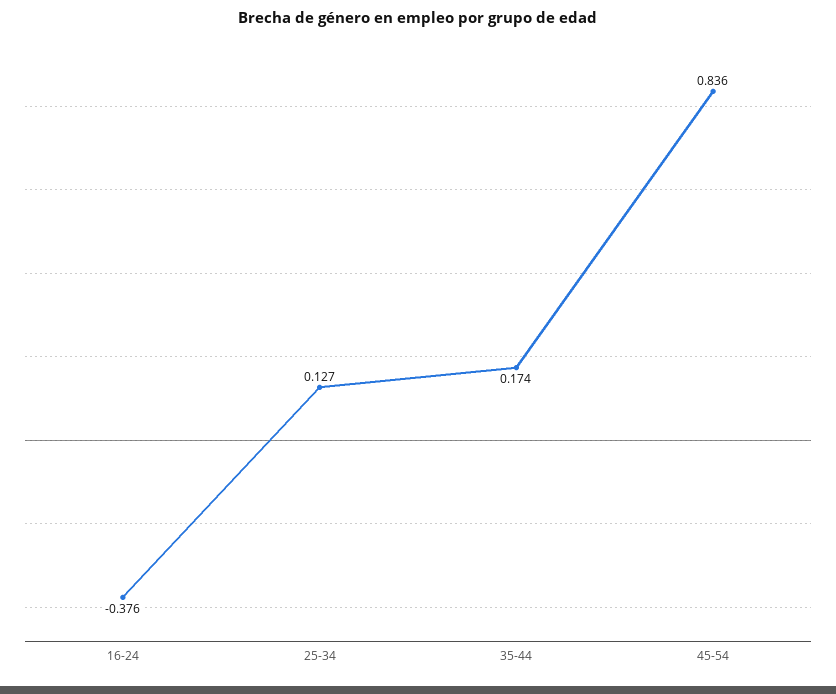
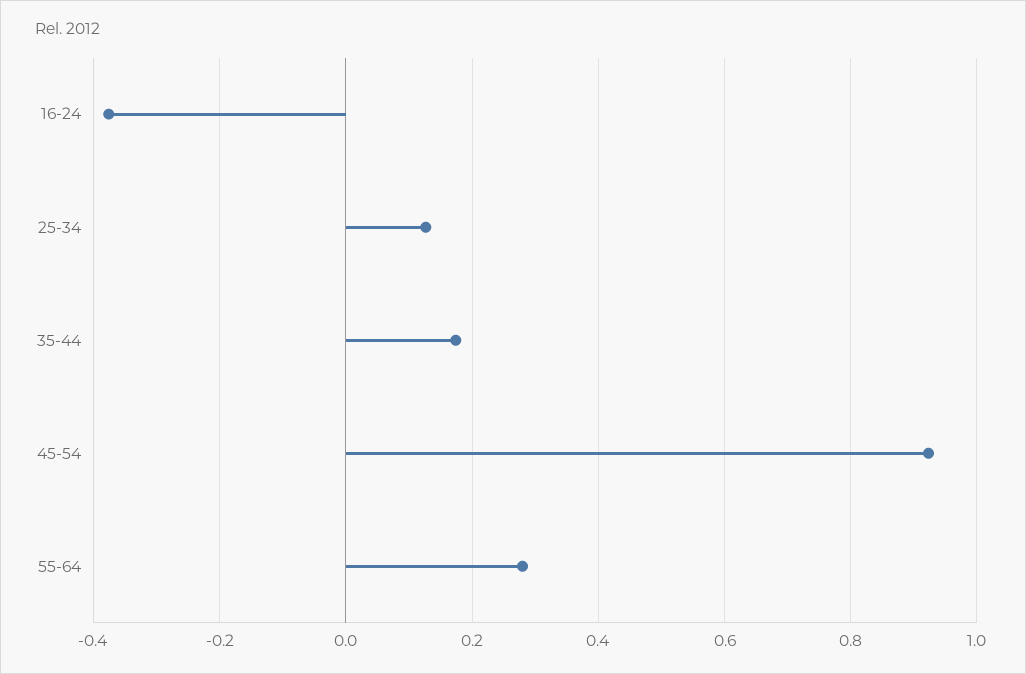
45-54: 0.836 -> 0.92
55-64: none -> 0.28

